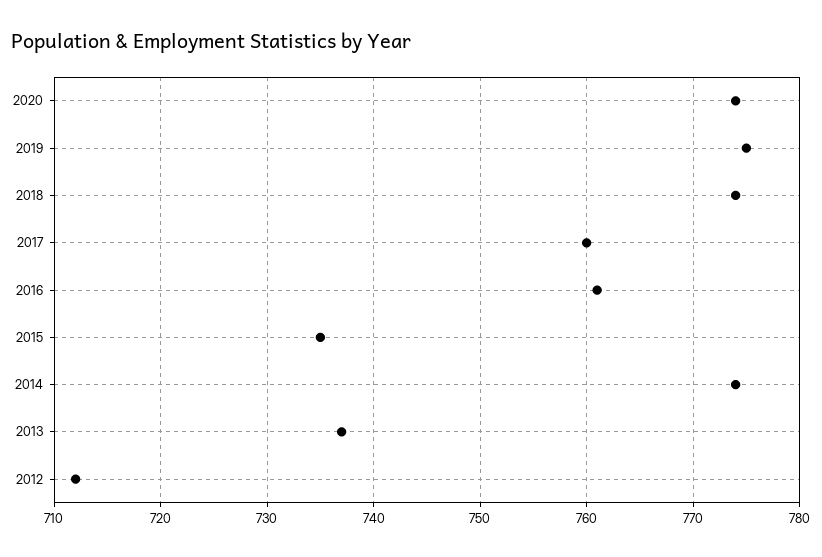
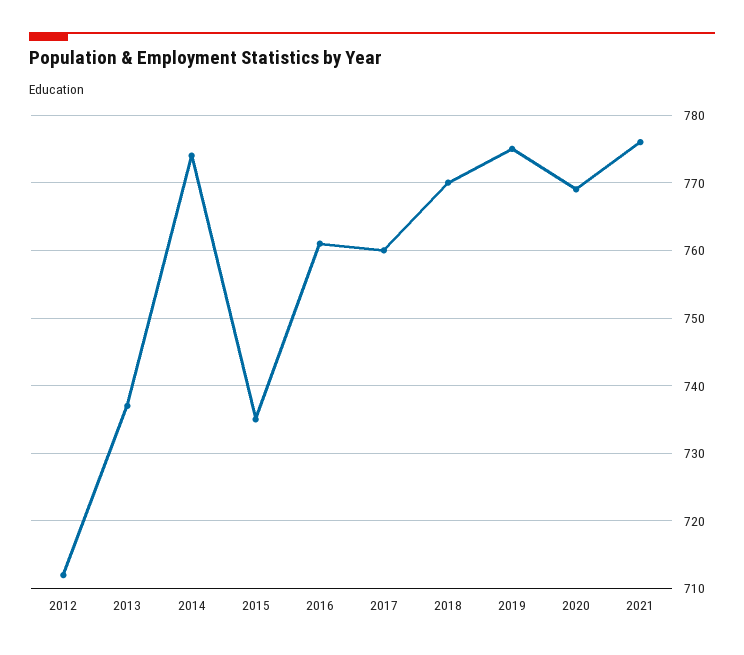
2020: 774 -> 769
2018: 774 -> 770
2021: none -> 776

